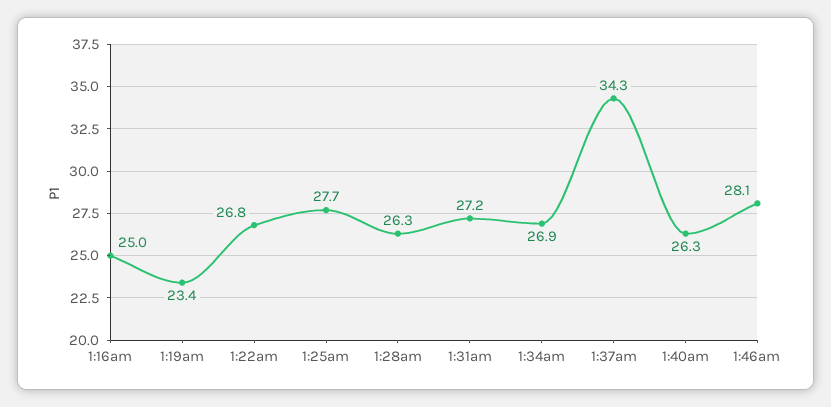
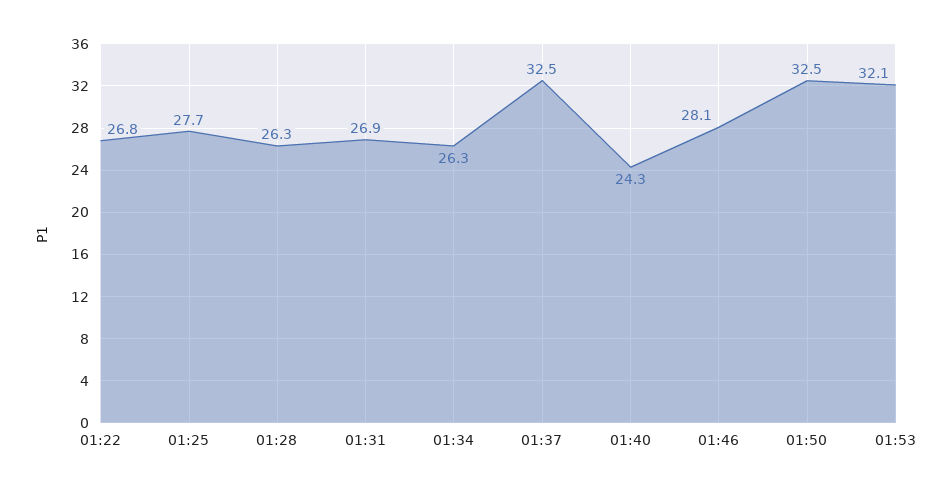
1:16am: 25 -> none
1:19am: 23.4 -> none
1:31am: 27.2 -> 26.9
1:34am: 26.9 -> 26.3
1:37am: 34.3 -> 32.5
1:40am: 26.3 -> 24.3
01:50: none -> 32.5
01:53: none -> 32.1

